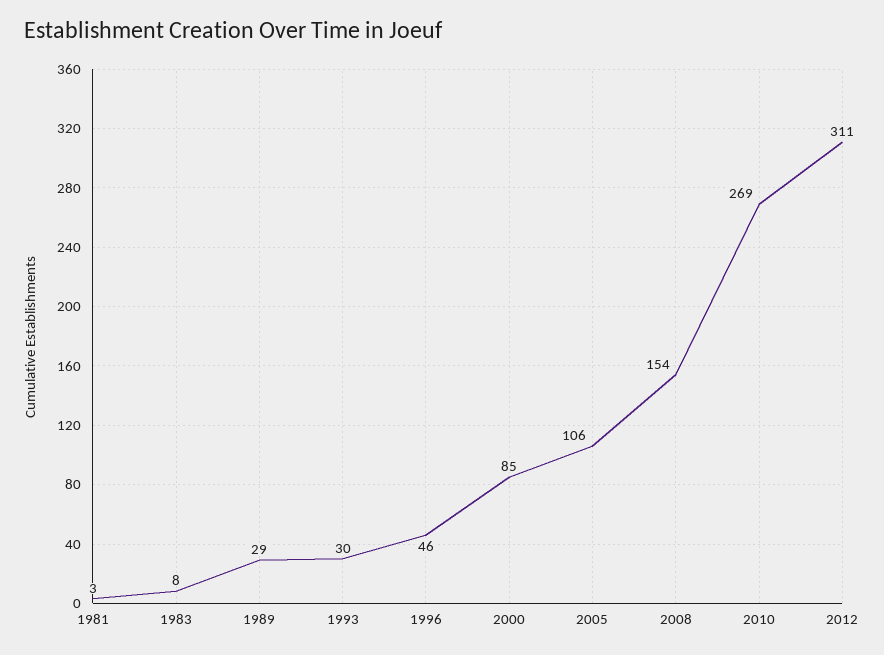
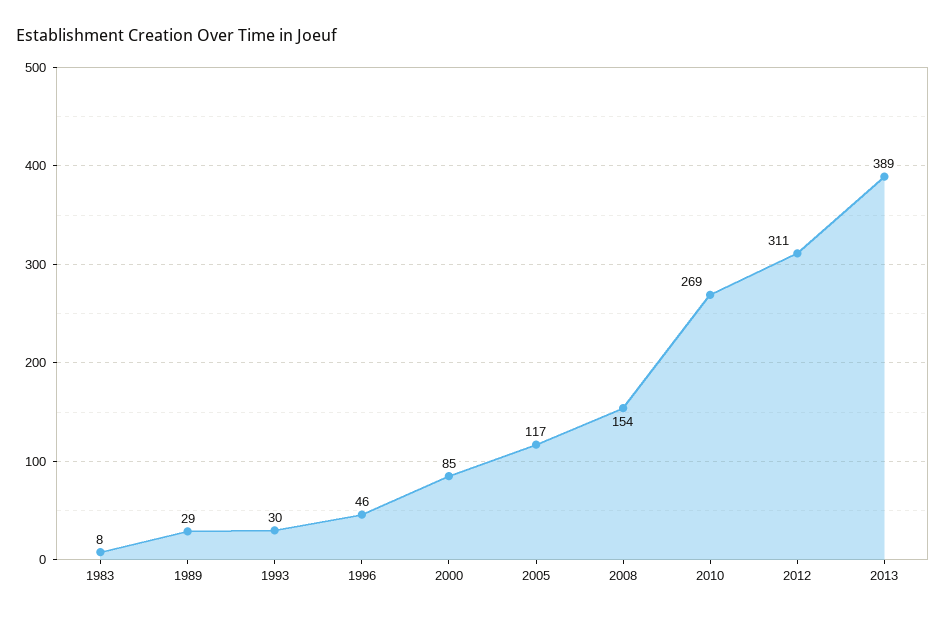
1981: 3 -> none
2005: 106 -> 117
2013: none -> 389

